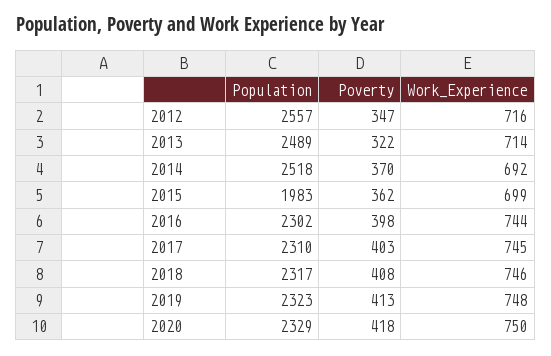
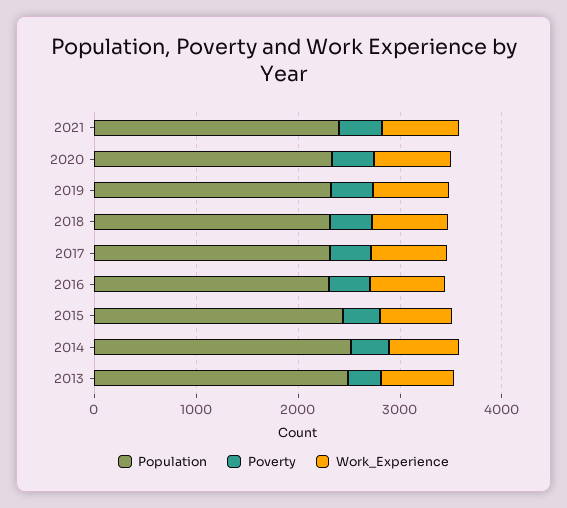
Population, 2012: 2557 -> none
Poverty, 2012: 347 -> none
Work_Experience, 2012: 716 -> none
Population, 2015: 1983 -> 2400
Population, 2021: none -> 2400
Poverty, 2021: none -> 400
Work_Experience, 2021: none -> 800

